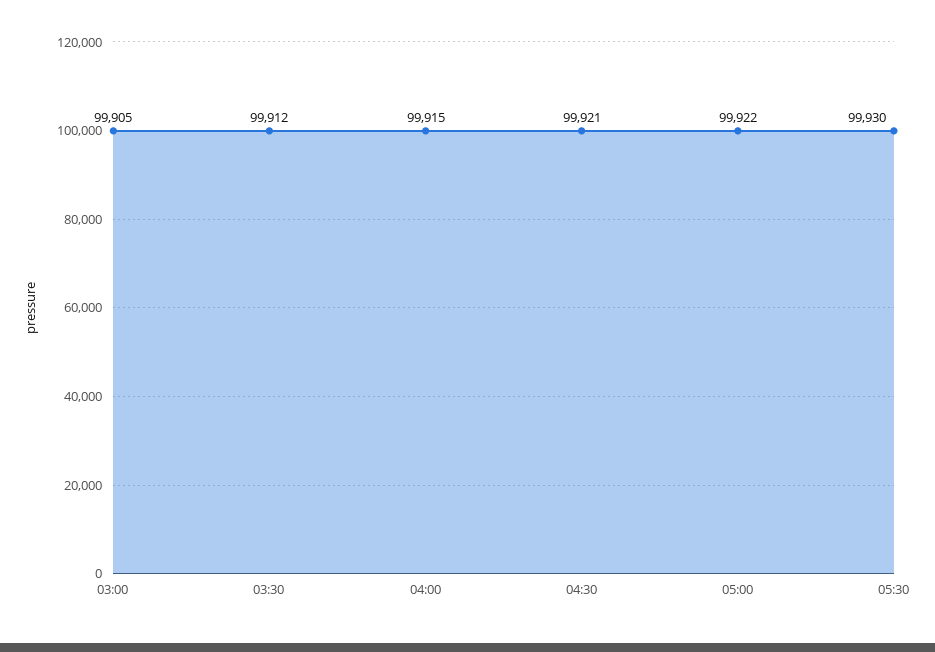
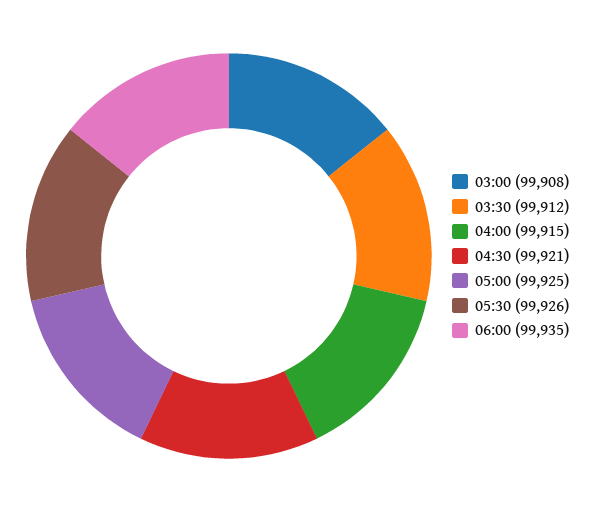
03:00: 99905 -> 99908
05:00: 99922 -> 99925
05:30: 99930 -> 99926
06:00: none -> 99935

